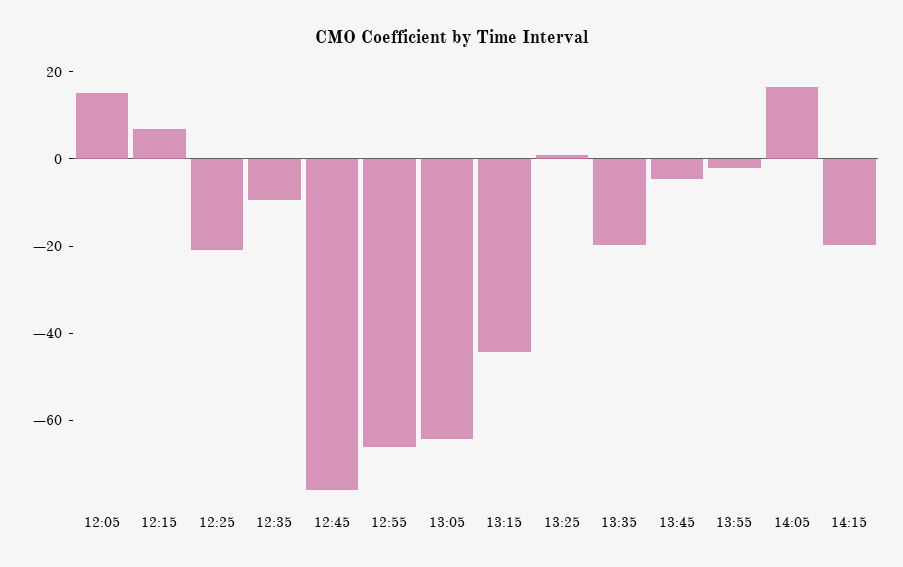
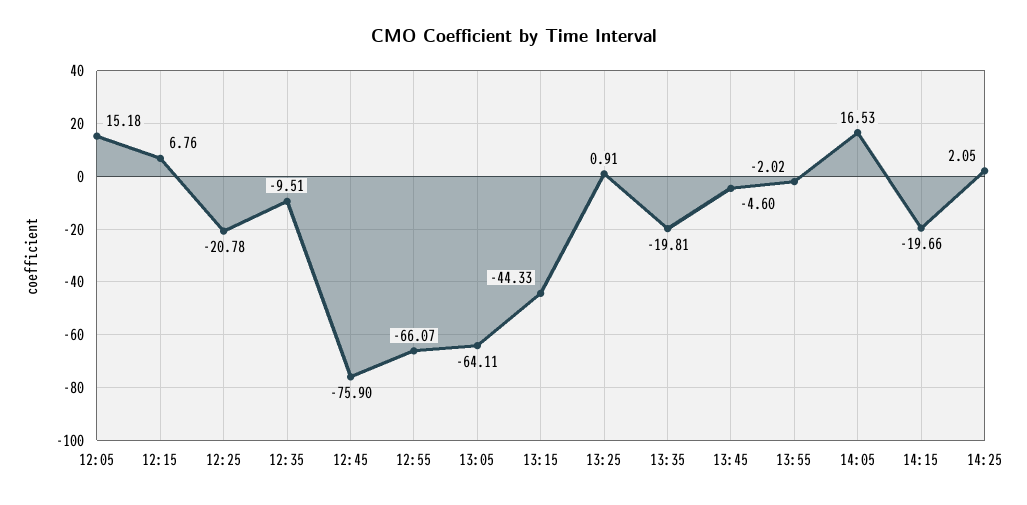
14:25: none -> 2.05

